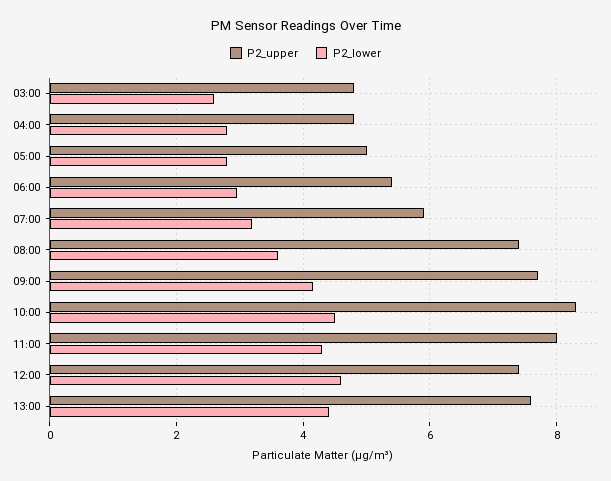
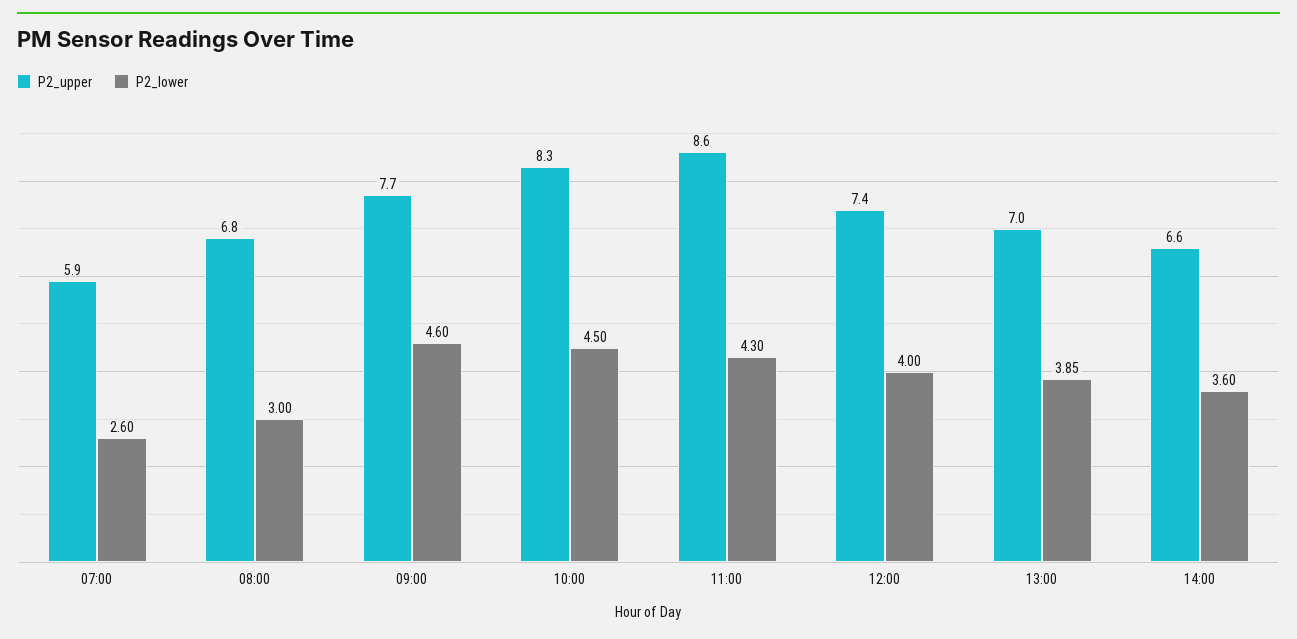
P2_upper, 03:00: 4.8 -> none
P2_lower, 03:00: 2.6 -> none
P2_upper, 04:00: 4.8 -> none
P2_lower, 04:00: 2.8 -> none
P2_upper, 05:00: 5 -> none
P2_lower, 05:00: 2.8 -> none
P2_upper, 06:00: 5.4 -> none
P2_lower, 06:00: 3 -> none
P2_lower, 07:00: 3.2 -> 2.6
P2_upper, 08:00: 7.4 -> 6.8
P2_lower, 08:00: 3.6 -> 3
P2_lower, 09:00: 4.2 -> 4.6
P2_upper, 11:00: 8 -> 8.6
P2_lower, 12:00: 4.6 -> 4
P2_upper, 13:00: 7.6 -> 7
P2_lower, 13:00: 4.4 -> 3.85
P2_upper, 14:00: none -> 6.6
P2_lower, 14:00: none -> 3.6

